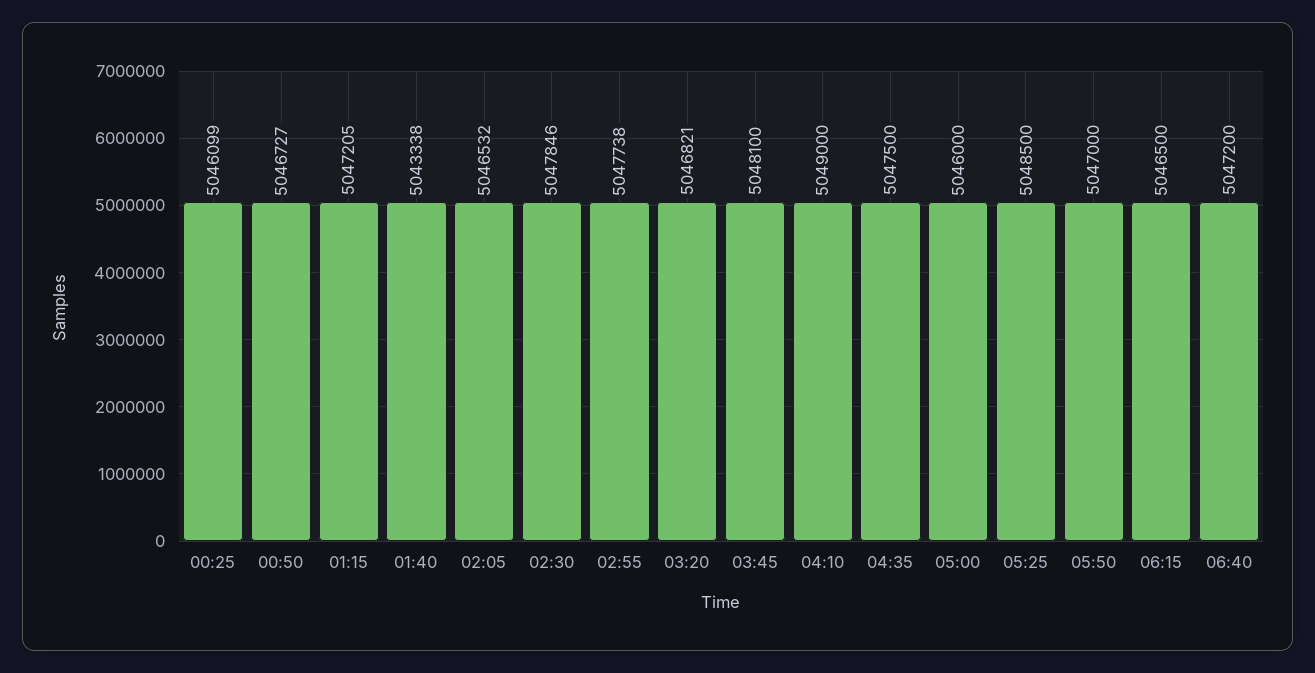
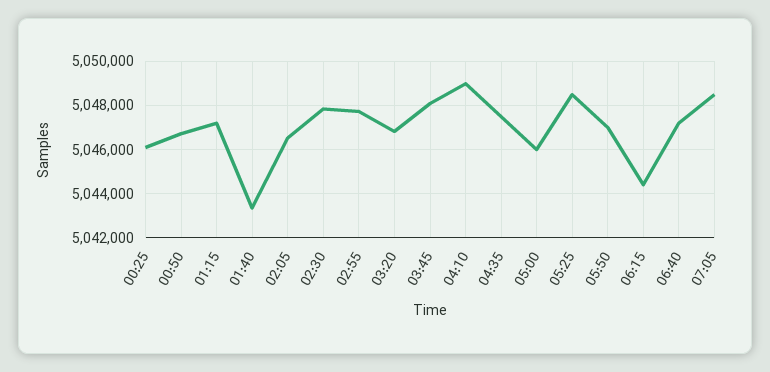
06:15: 5046500 -> 5044500
07:05: none -> 5048500

